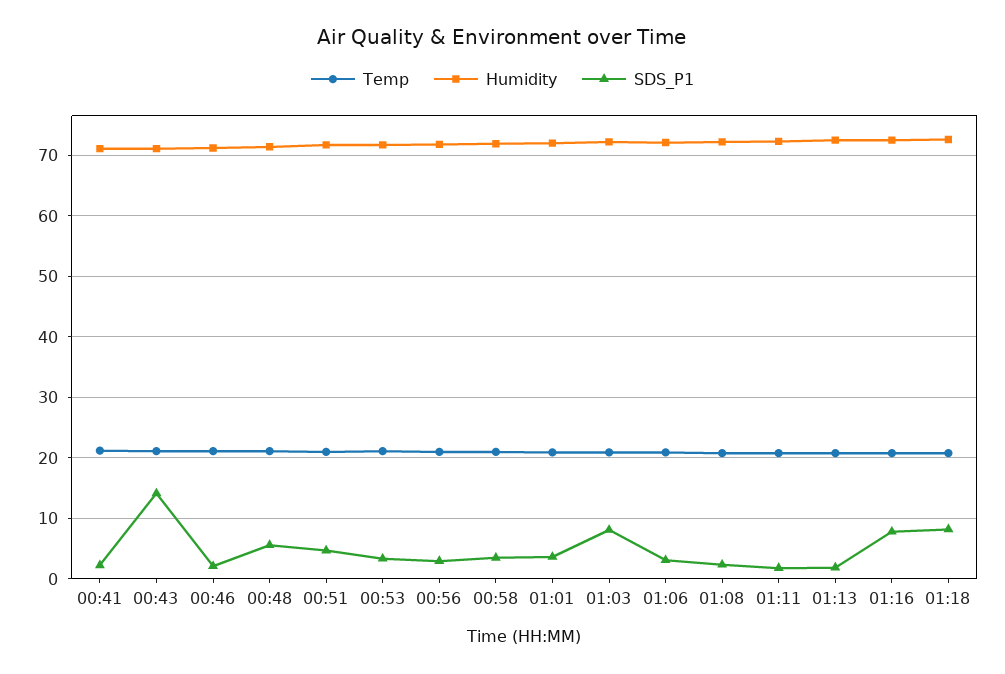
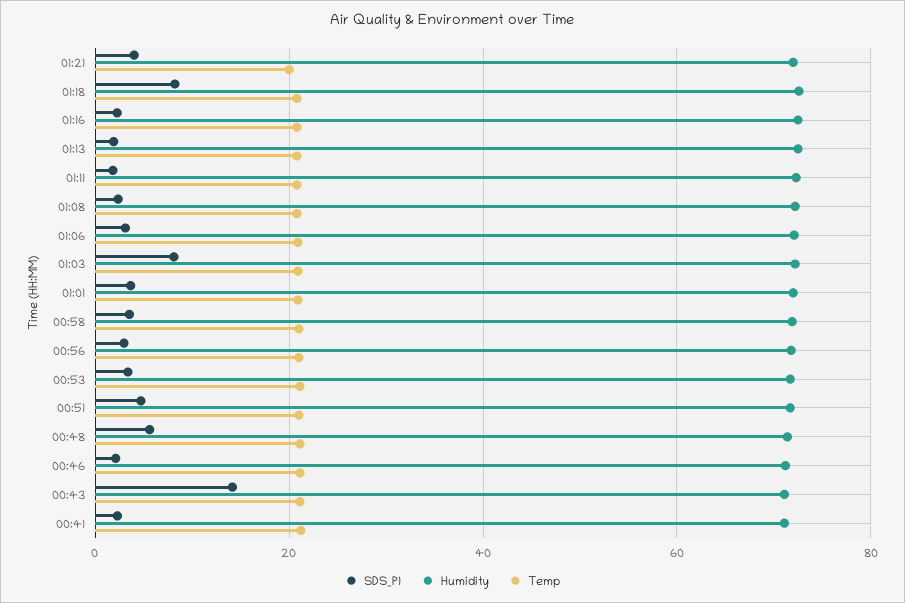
SDS_P1, 01:16: 8 -> 2
SDS_P1, 01:21: none -> 4
Humidity, 01:21: none -> 72
Temp, 01:21: none -> 20

